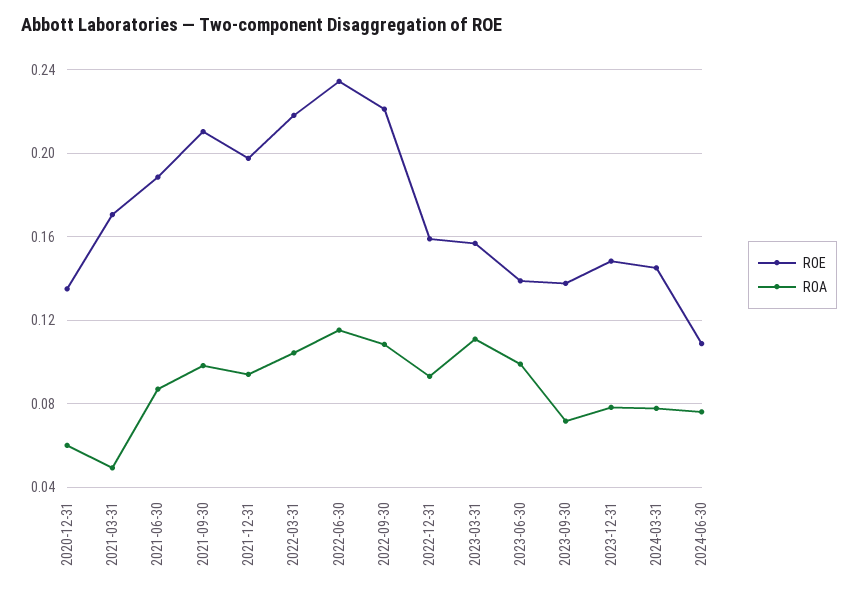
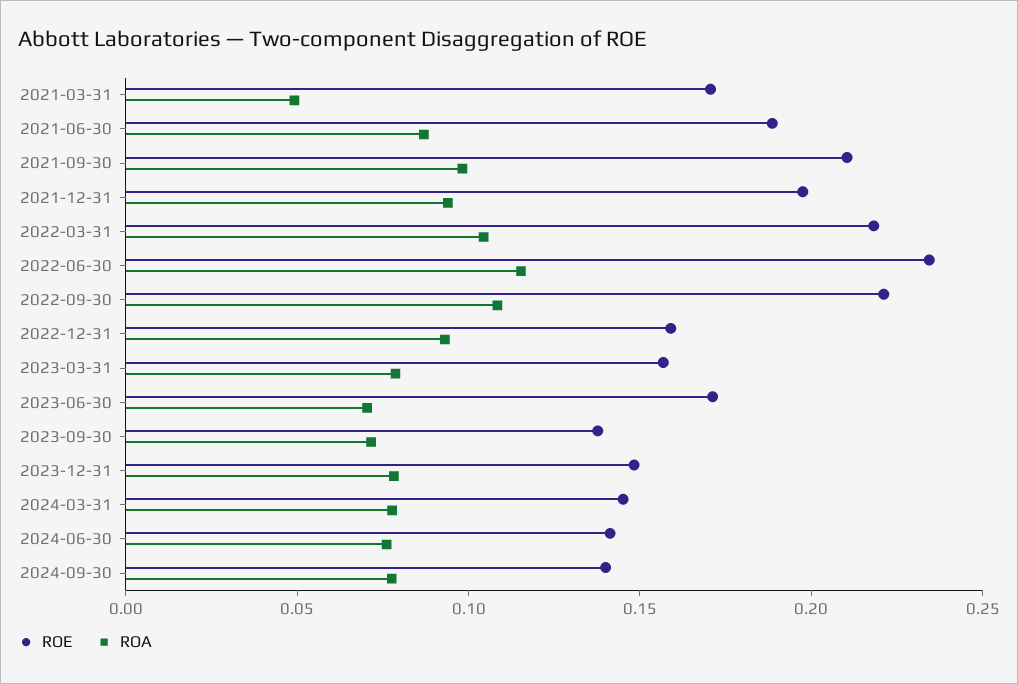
ROE, 2020-12-31: 0.135 -> none
ROA, 2020-12-31: 0.06 -> none
ROA, 2023-03-31: 0.11 -> 0.08
ROE, 2023-06-30: 0.14 -> 0.17
ROA, 2023-06-30: 0.1 -> 0.07
ROE, 2024-06-30: 0.11 -> 0.14
ROE, 2024-09-30: none -> 0.14
ROA, 2024-09-30: none -> 0.08

